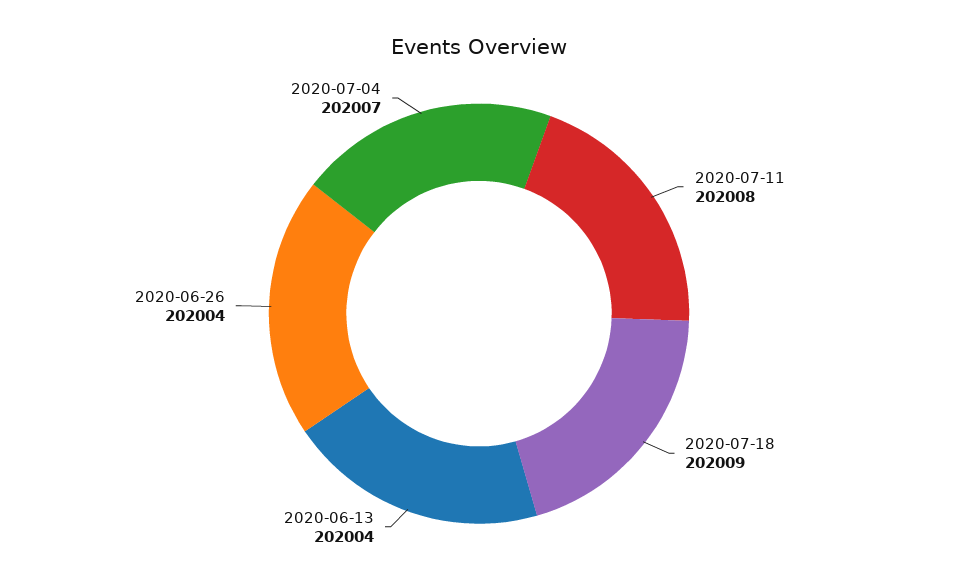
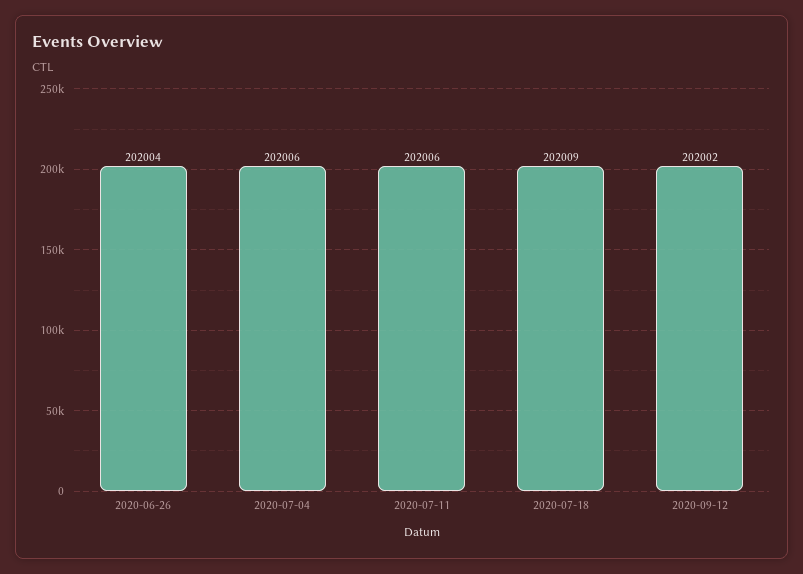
2020-07-11: 202008 -> 202006
2020-06-13: 202004 -> none
2020-07-04: 202007 -> 202006
2020-09-12: none -> 202002

